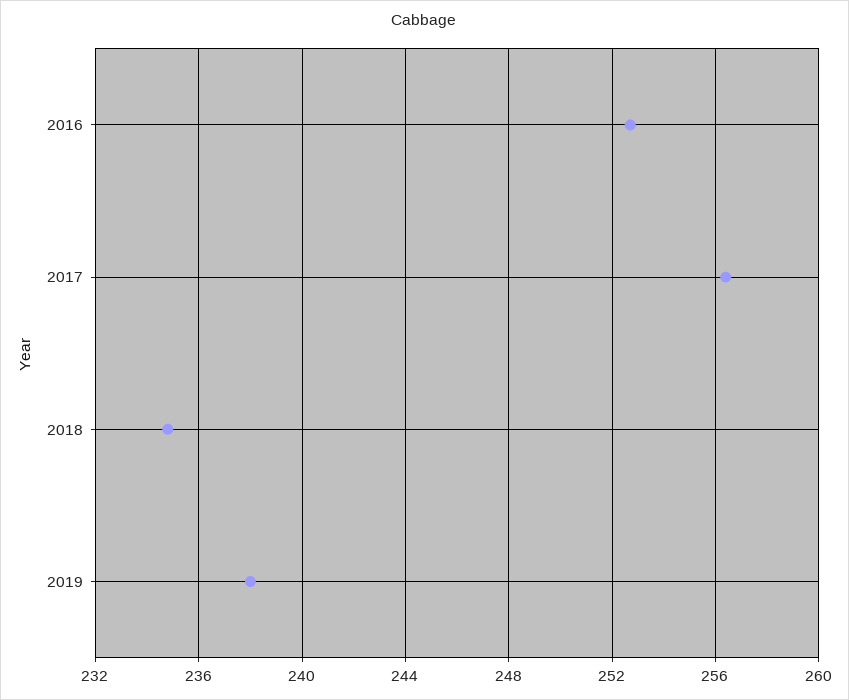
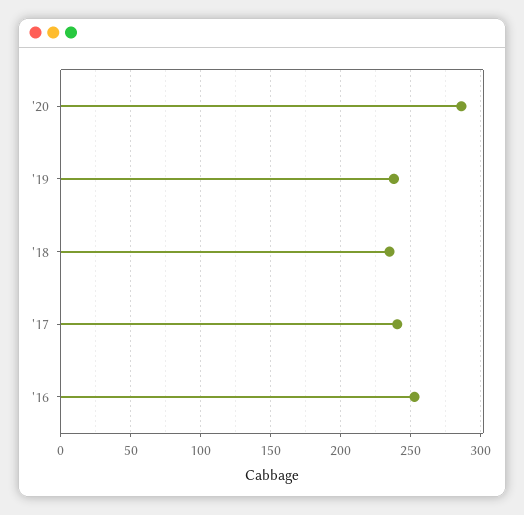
2017: 256.5 -> 240
'20: none -> 285

